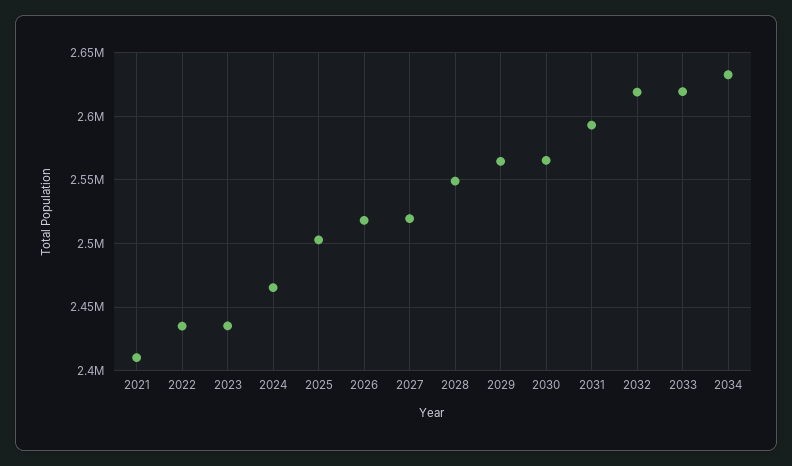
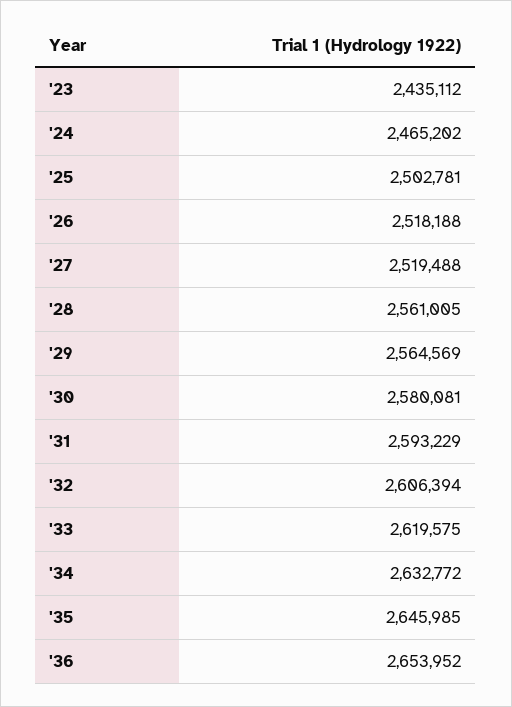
2021: 2410000 -> none
2022: 2435000 -> none
2028: 2550000 -> 2561005
2030: 2565000 -> 2580081
2032: 2620000 -> 2606394
'35: none -> 2645985
'36: none -> 2653952

